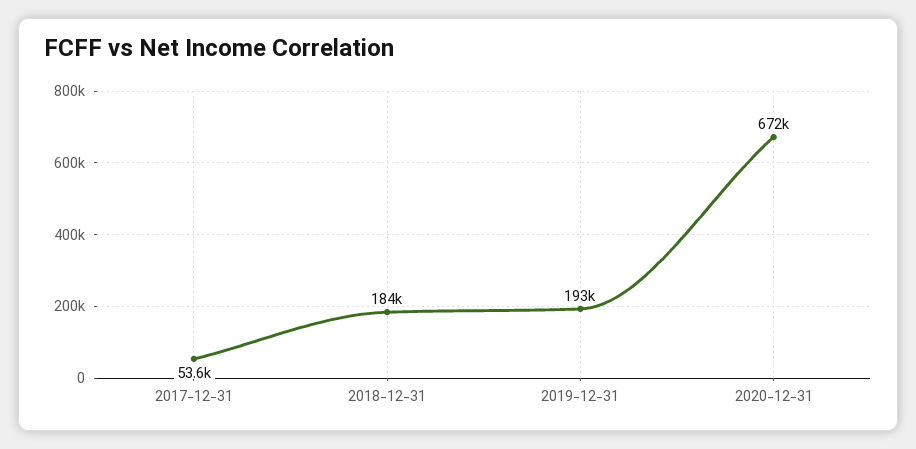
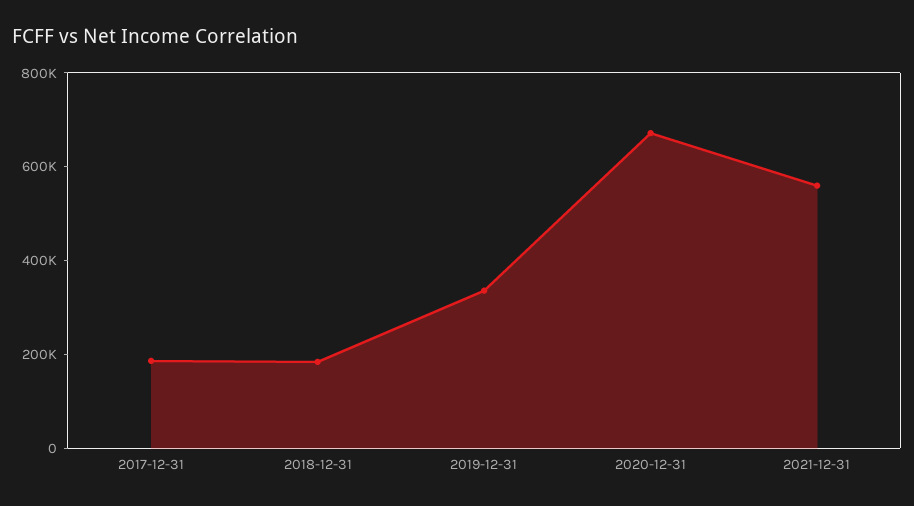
2017-12-31: 53600 -> 200000
2019-12-31: 193000 -> 350000
2021-12-31: none -> 550000

